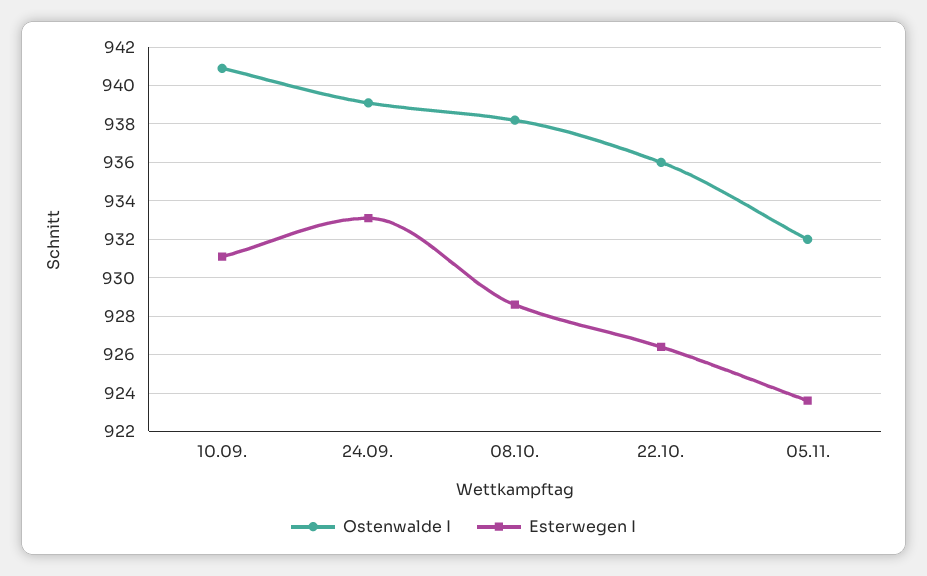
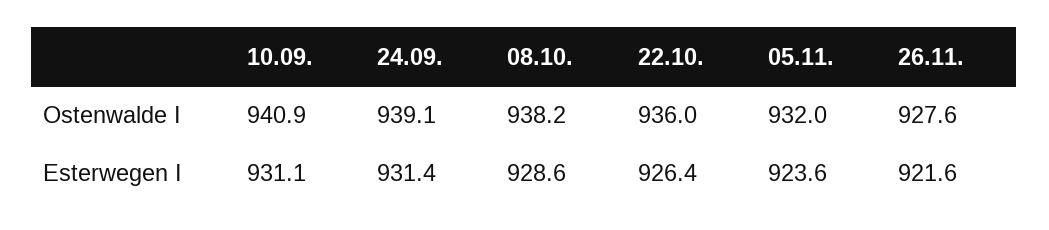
Esterwegen I, 24.09.: 933 -> 931.4
Ostenwalde I, 26.11.: none -> 927.6
Esterwegen I, 26.11.: none -> 921.6

